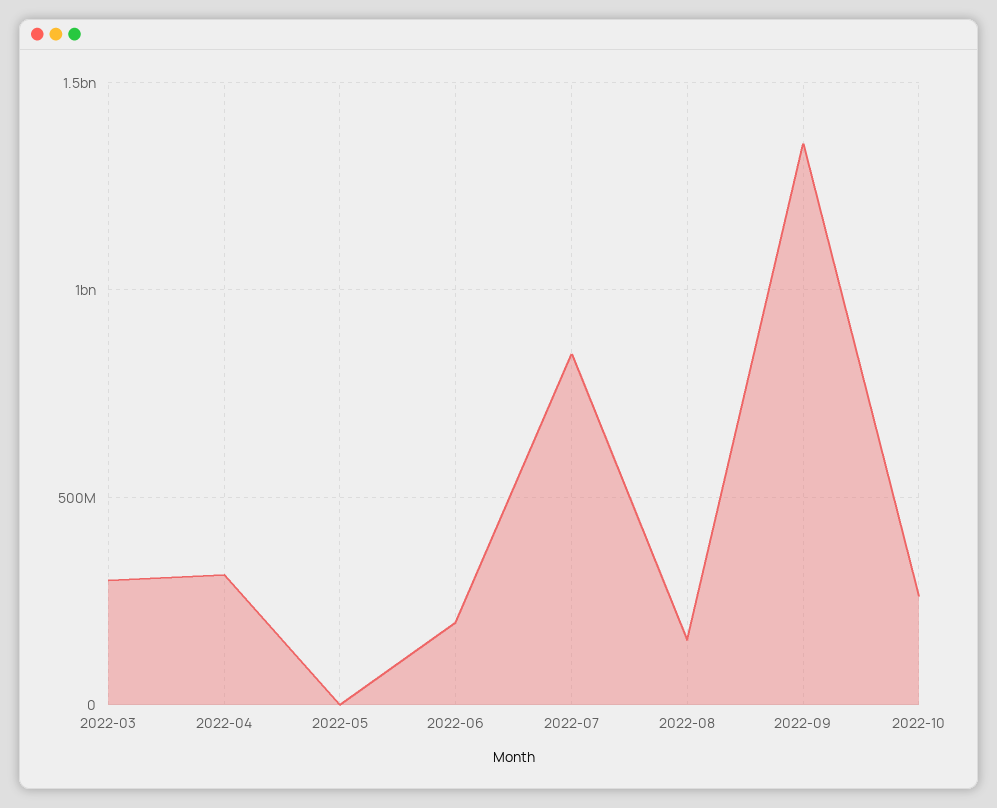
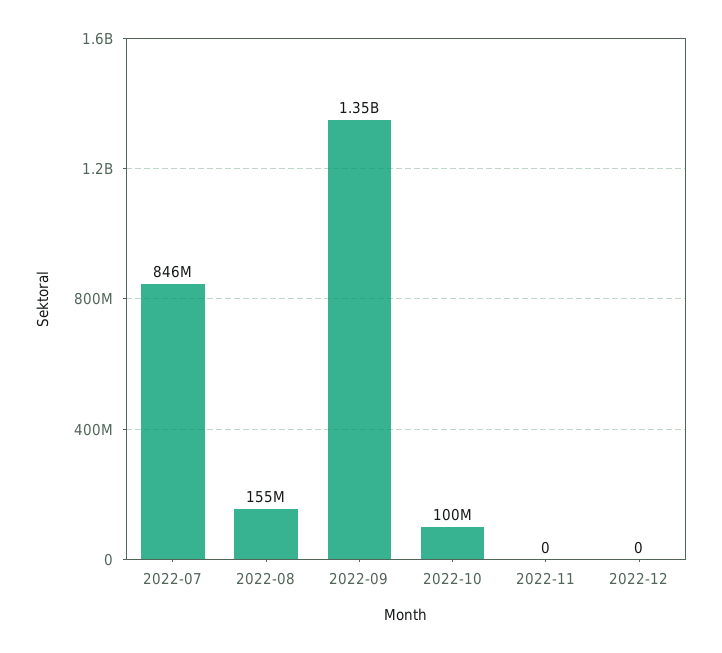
2022-03: 300000000 -> none
2022-04: 300000000 -> none
2022-05: 0 -> none
2022-06: 200000000 -> none
2022-10: 250000000 -> 100000000
2022-11: none -> 0
2022-12: none -> 0

